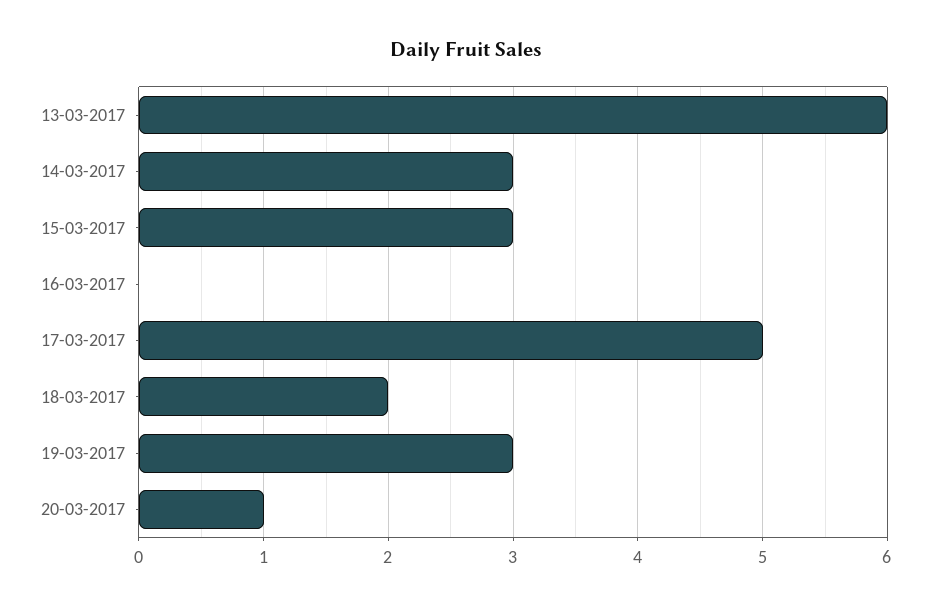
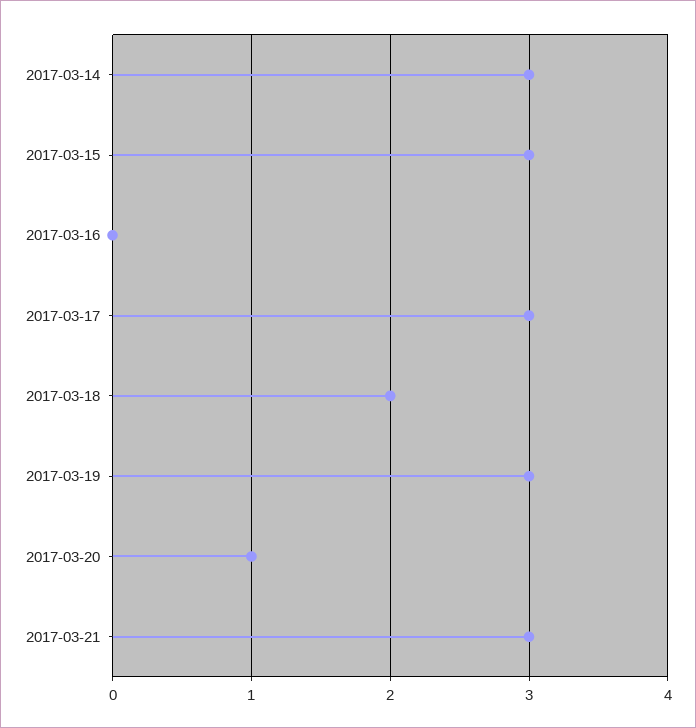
13-03-2017: 6 -> none
17-03-2017: 5 -> 3
2017-03-21: none -> 3

